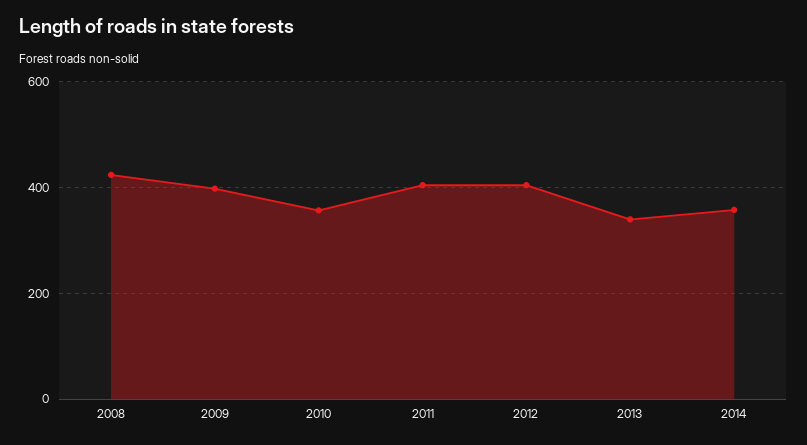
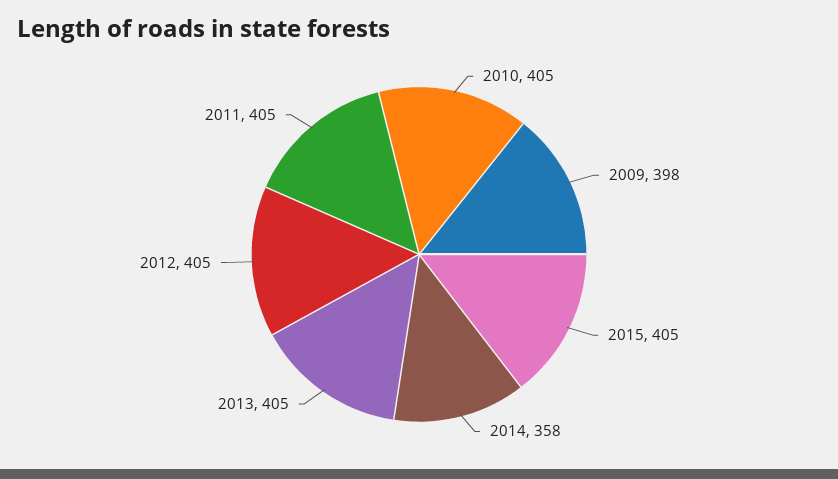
2008: 420 -> none
2010: 360 -> 405
2013: 340 -> 405
2015: none -> 405

